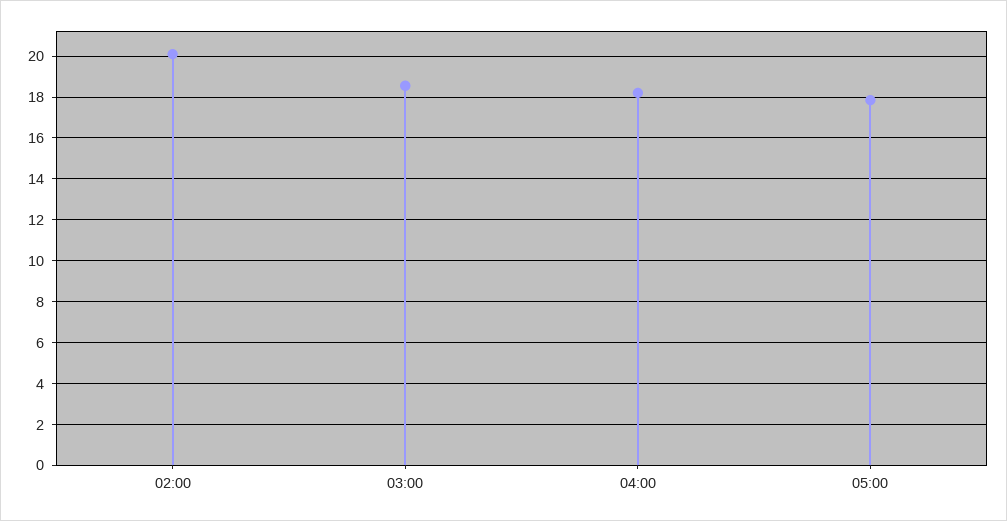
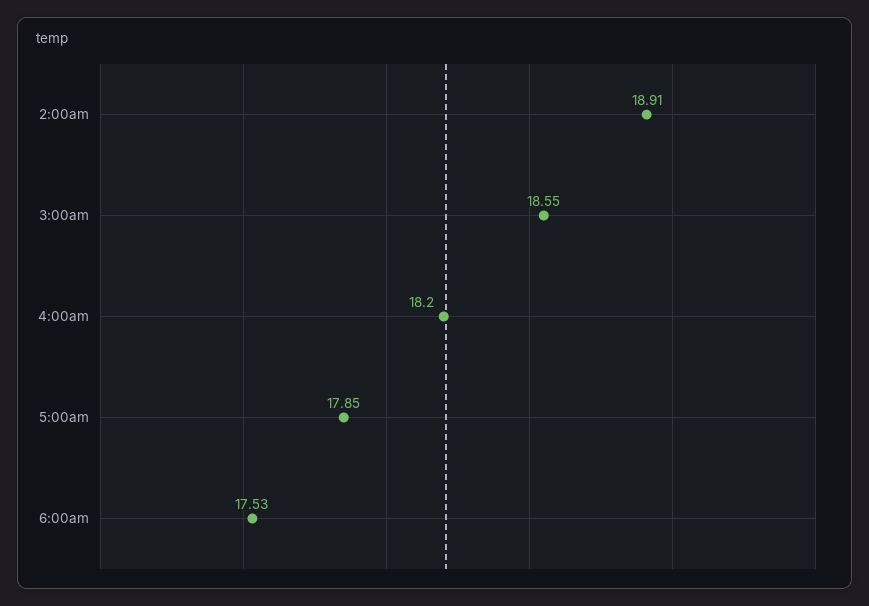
02:00: 20 -> 18.91
6:00am: none -> 17.53

